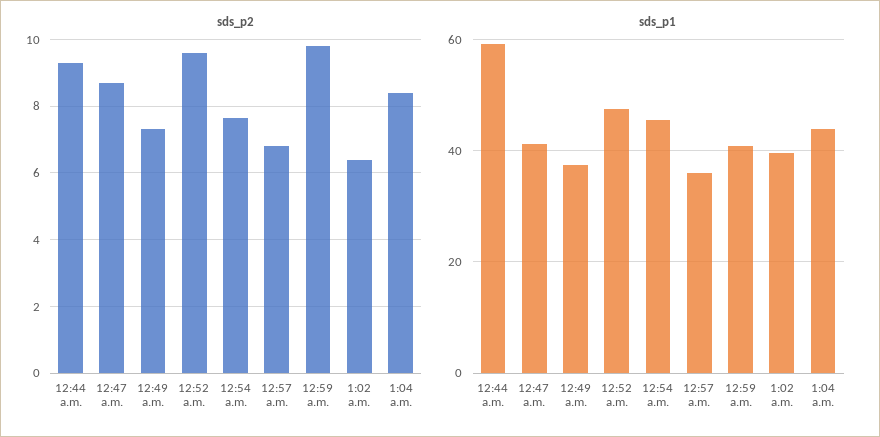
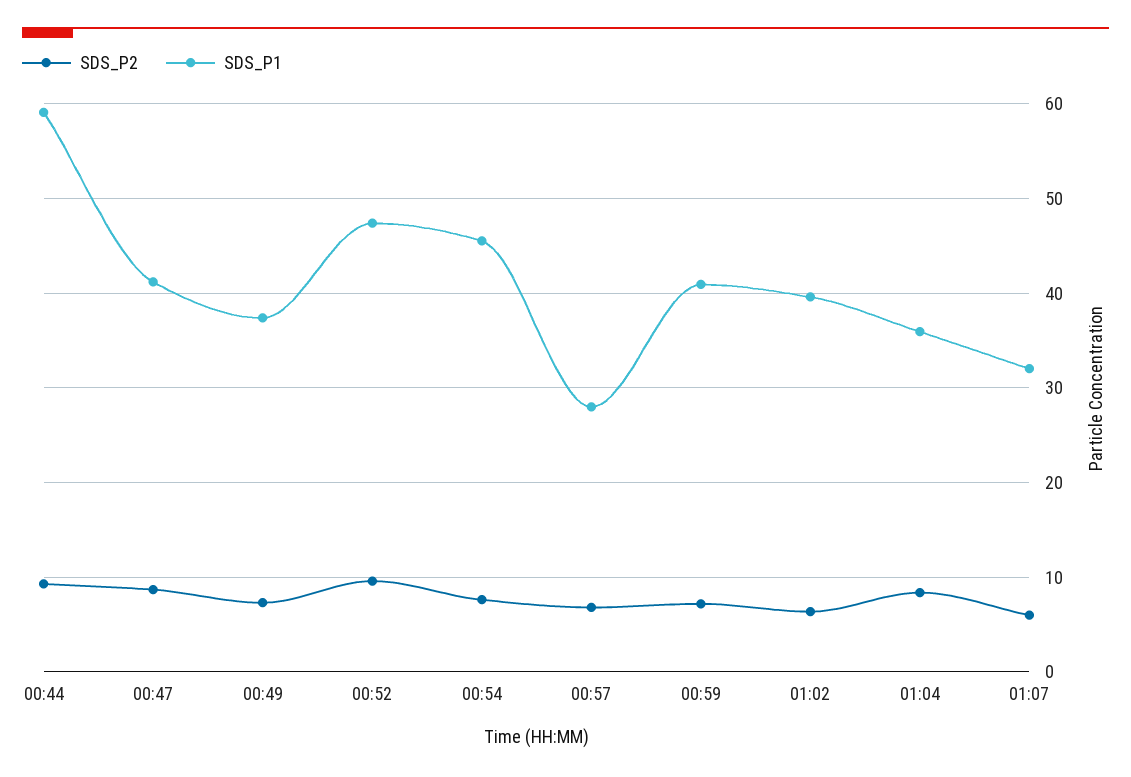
sds_p2, 12:59 a.m.: 9.8 -> 7
sds_p1, 12:57 a.m.: 36 -> 28
sds_p1, 1:04 a.m.: 44 -> 36
sds_p2, 01:07: none -> 6
sds_p1, 01:07: none -> 32

